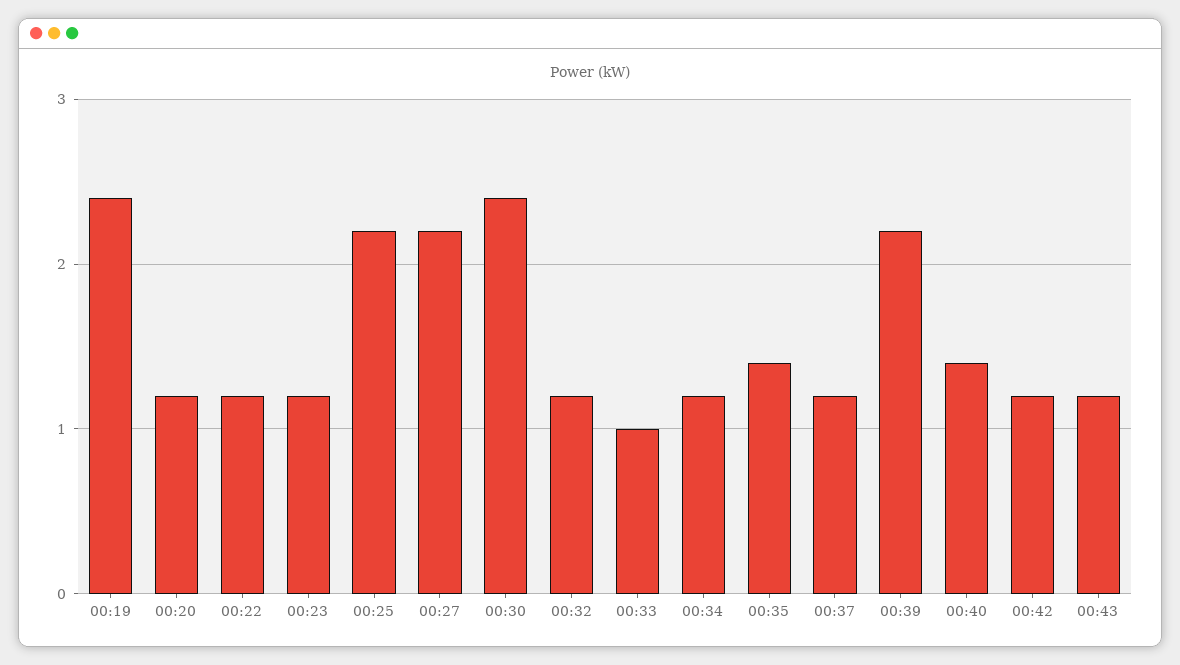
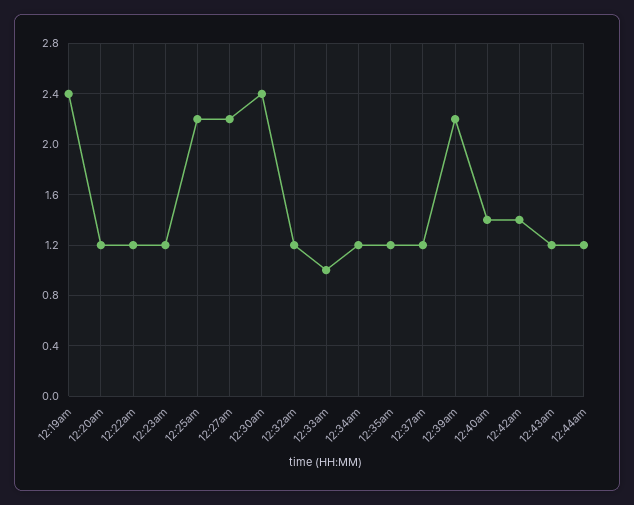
00:35: 1.4 -> 1.2
00:42: 1.2 -> 1.4
12:44am: none -> 1.2

